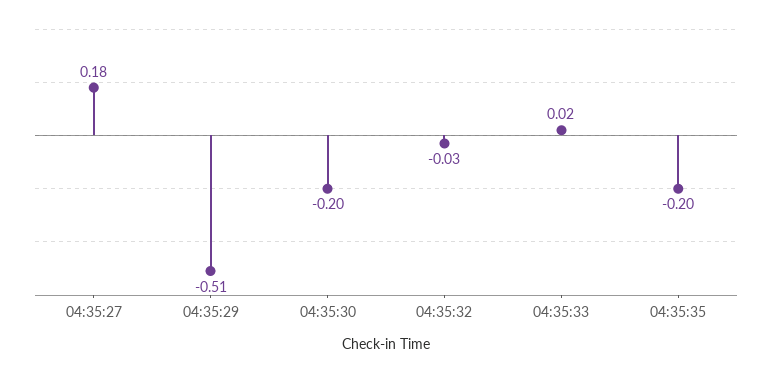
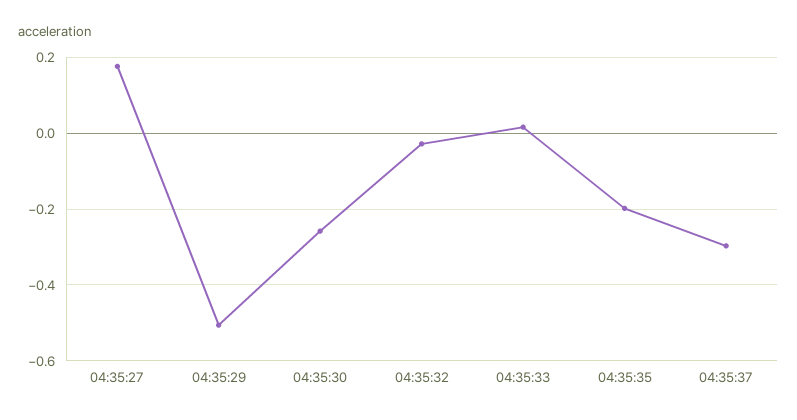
04:35:30: -0.2 -> -0.26
04:35:37: none -> -0.3

